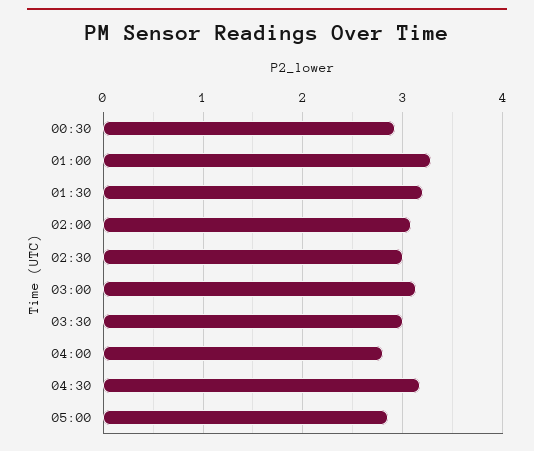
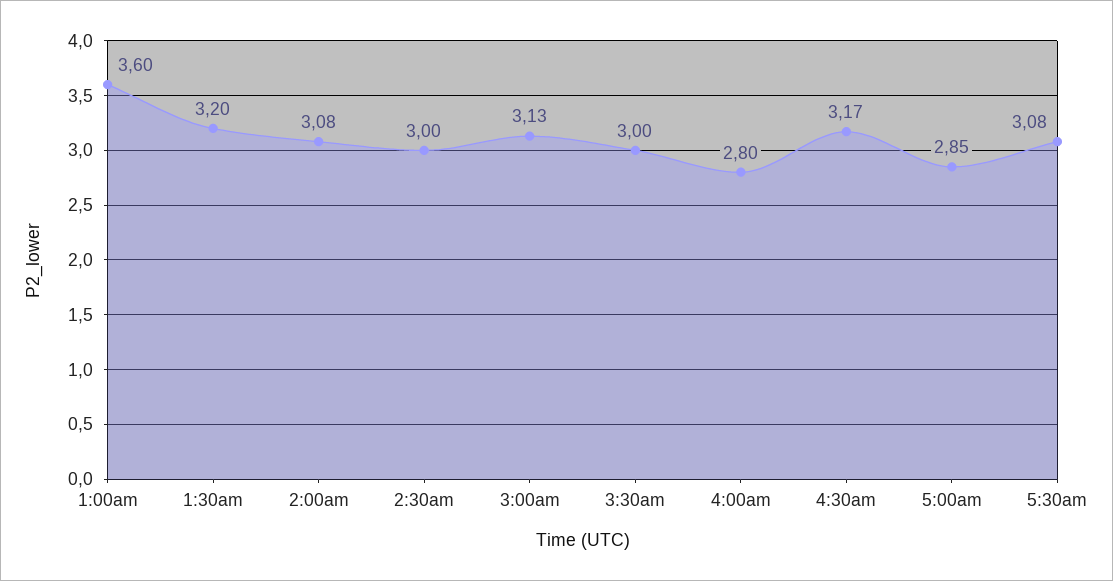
00:30: 2.9 -> none
01:00: 3.3 -> 3.6
5:30am: none -> 3.08

